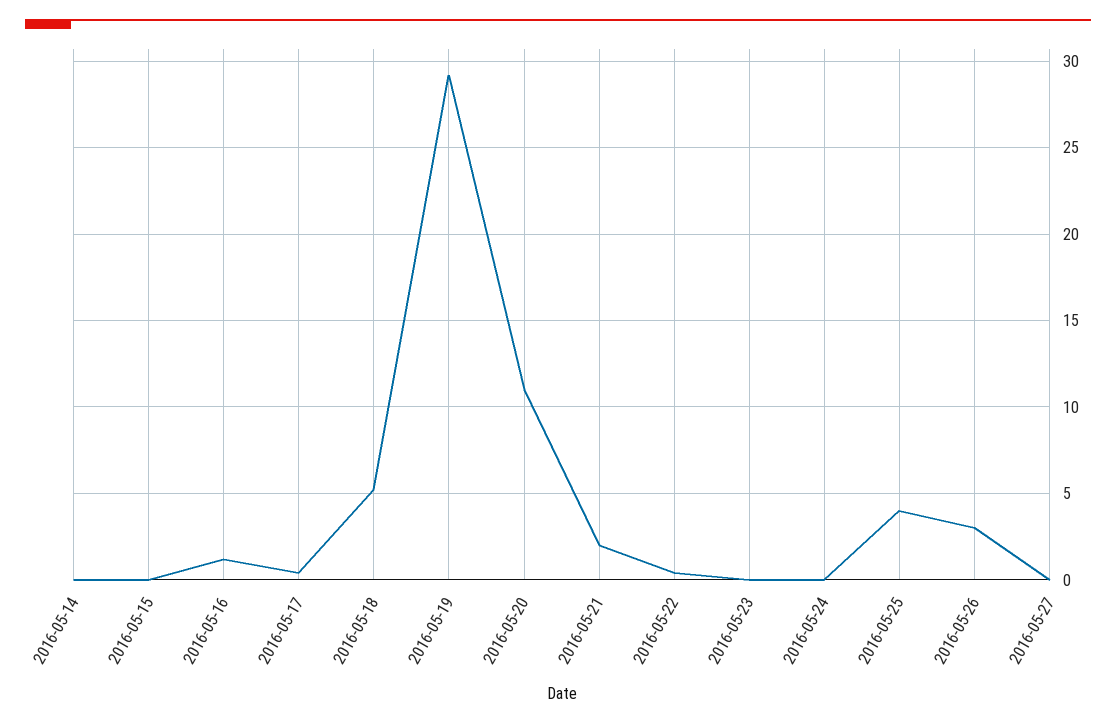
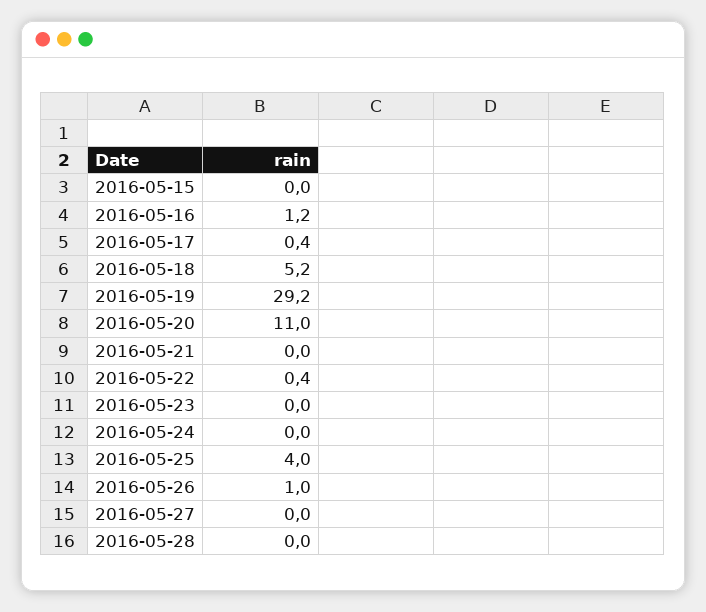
2016-05-14: 0 -> none
2016-05-21: 2 -> 0
2016-05-26: 3 -> 1
2016-05-28: none -> 0

